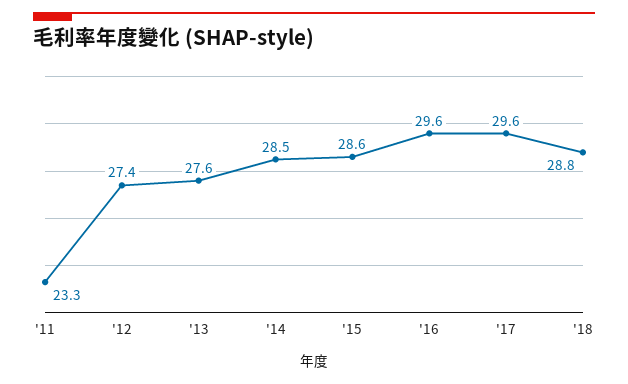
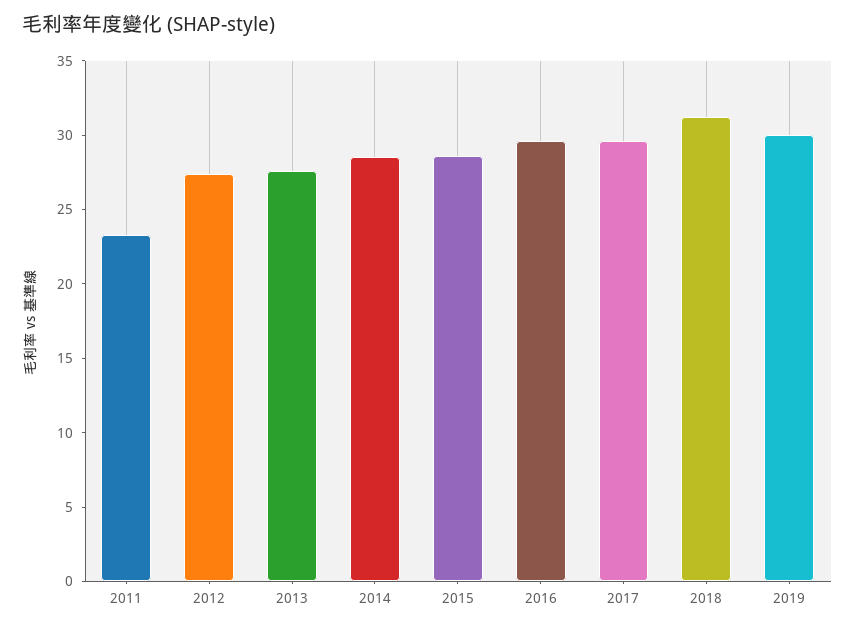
'18: 28.8 -> 31
2019: none -> 30

